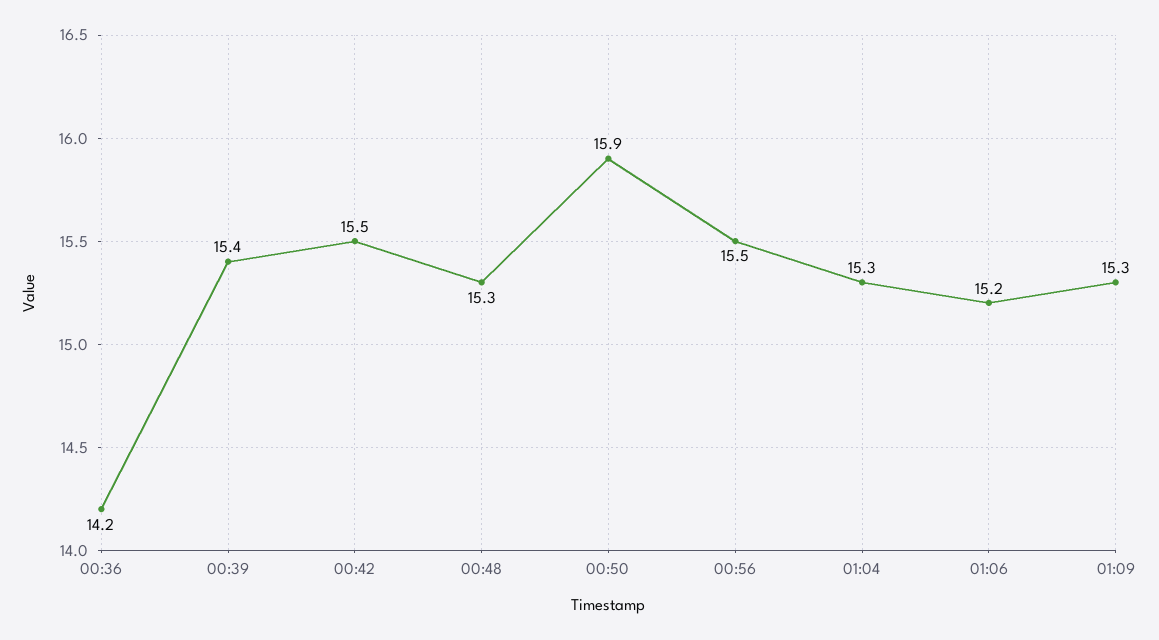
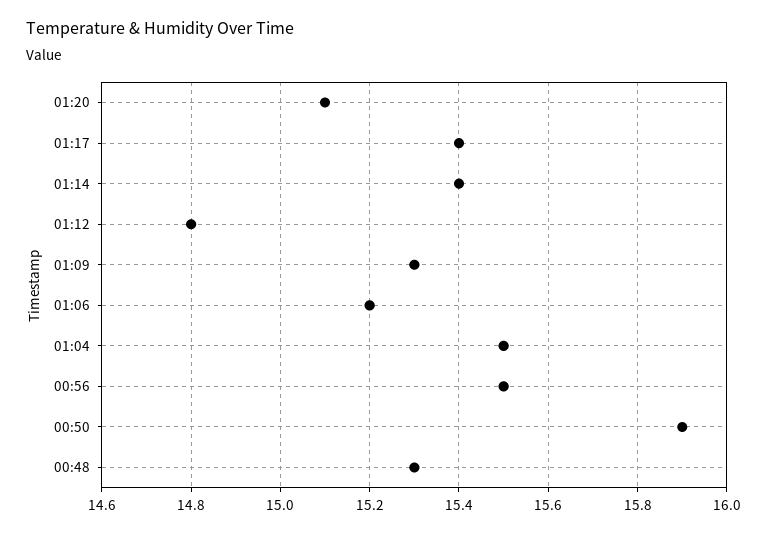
00:36: 14.2 -> none
00:39: 15.4 -> none
00:42: 15.5 -> none
01:04: 15.3 -> 15.5
01:20: none -> 15.1
01:17: none -> 15.4
01:14: none -> 15.4
01:12: none -> 14.8

